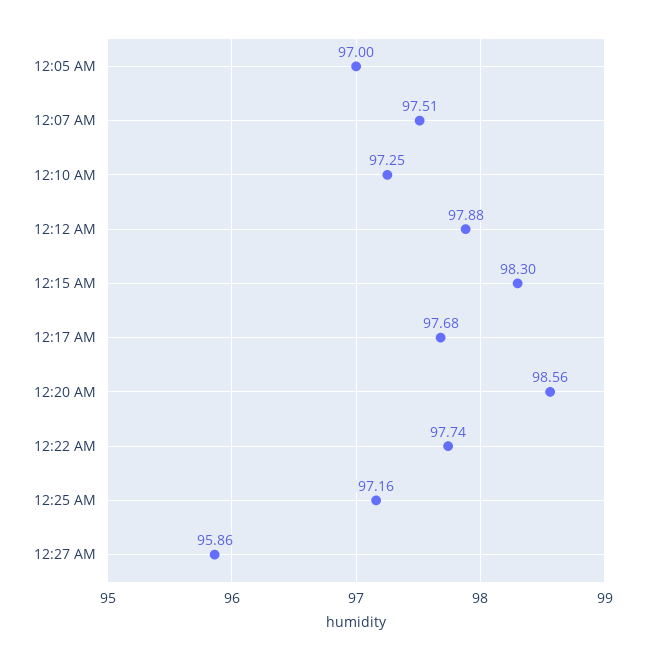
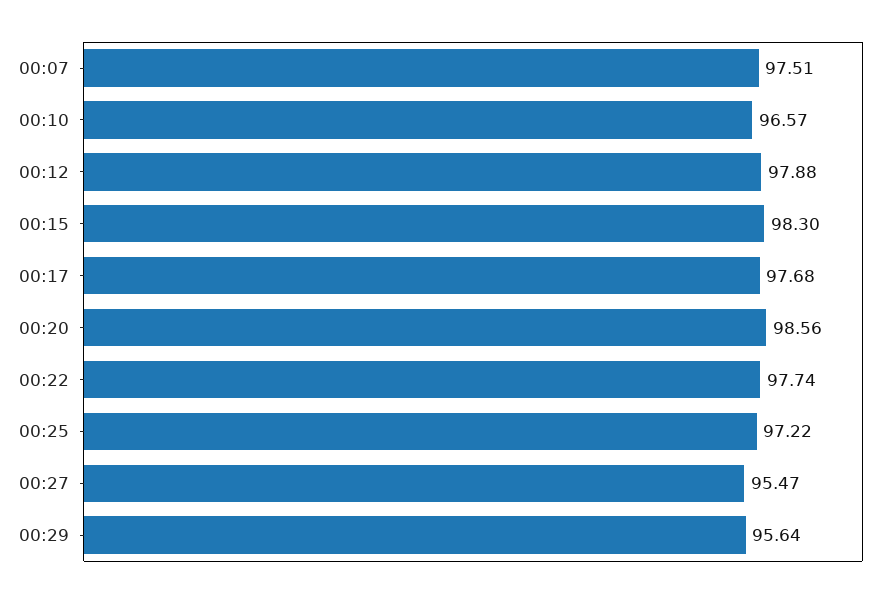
12:05 AM: 97 -> none
12:10 AM: 97.25 -> 96.57
12:25 AM: 97.16 -> 97.22
12:27 AM: 95.86 -> 95.47
00:29: none -> 95.64

